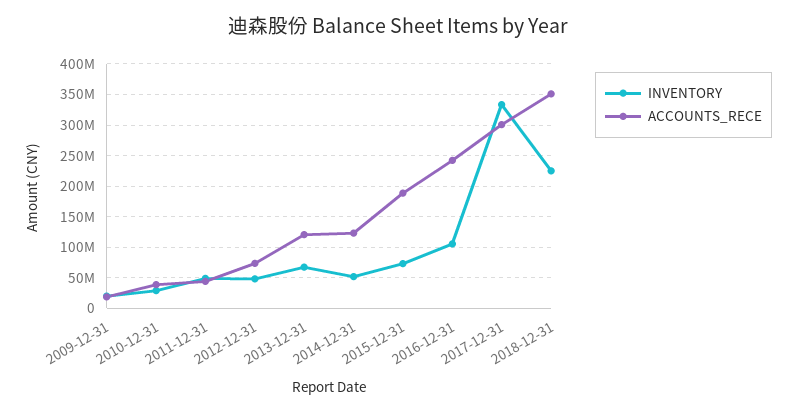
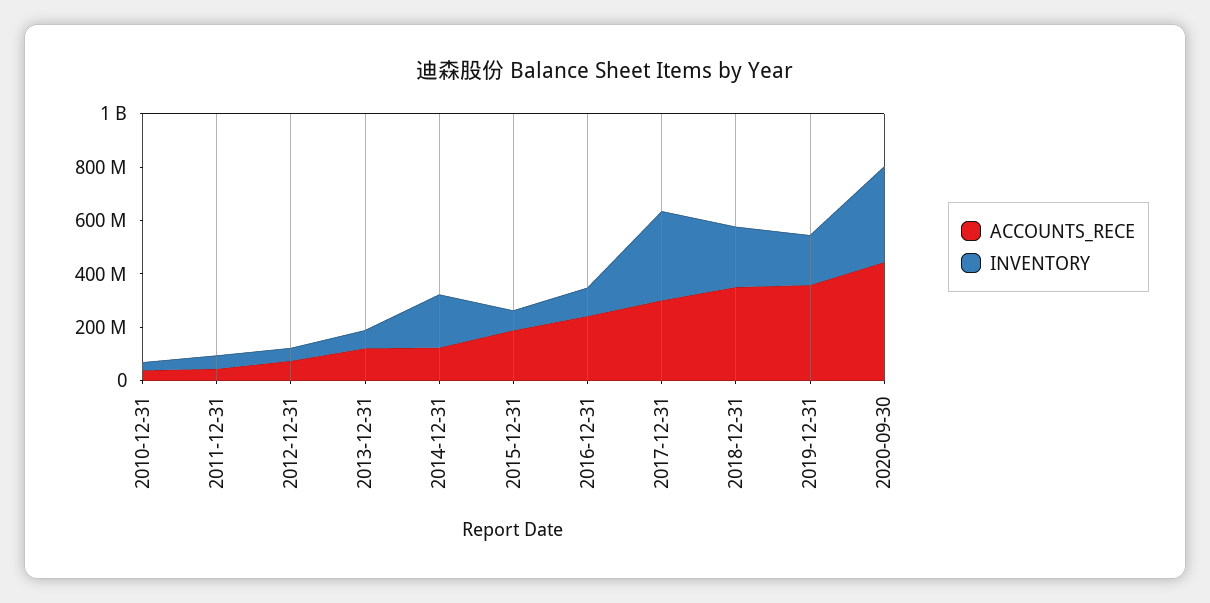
INVENTORY, 2009-12-31: 20000000 -> none
ACCOUNTS_RECE, 2009-12-31: 20000000 -> none
INVENTORY, 2014-12-31: 50000000 -> 200000000
ACCOUNTS_RECE, 2019-12-31: none -> 350000000
INVENTORY, 2019-12-31: none -> 200000000
ACCOUNTS_RECE, 2020-09-30: none -> 450000000
INVENTORY, 2020-09-30: none -> 350000000

